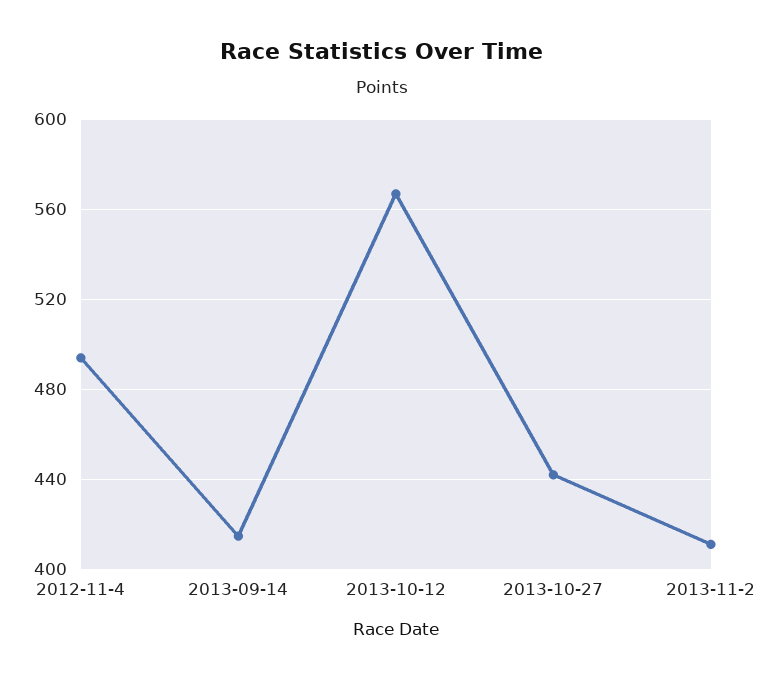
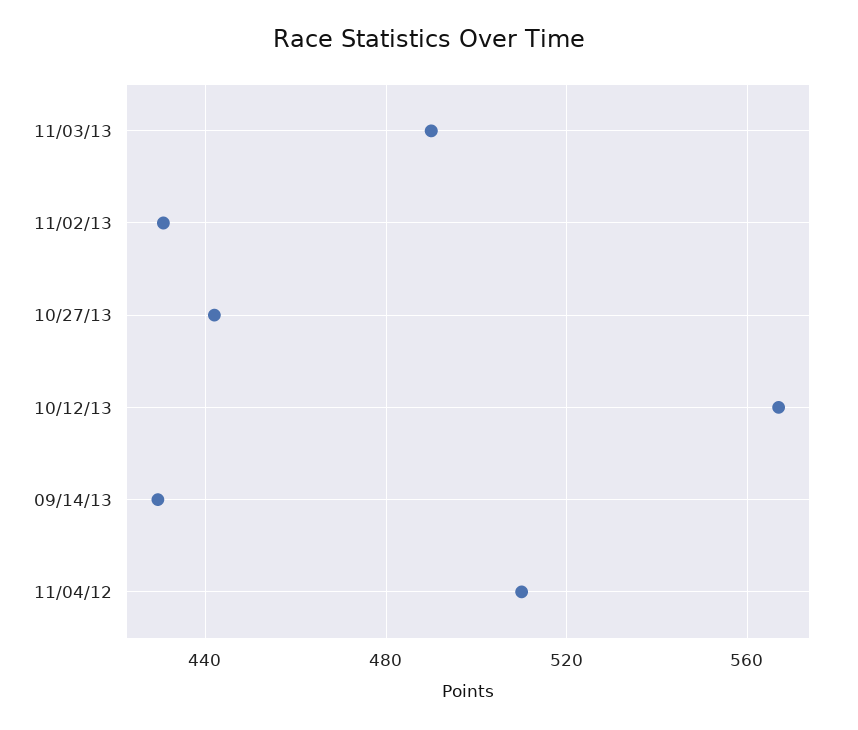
2012-11-4: 495 -> 510
2013-09-14: 415 -> 430
2013-11-2: 410 -> 430
11/03/13: none -> 490

